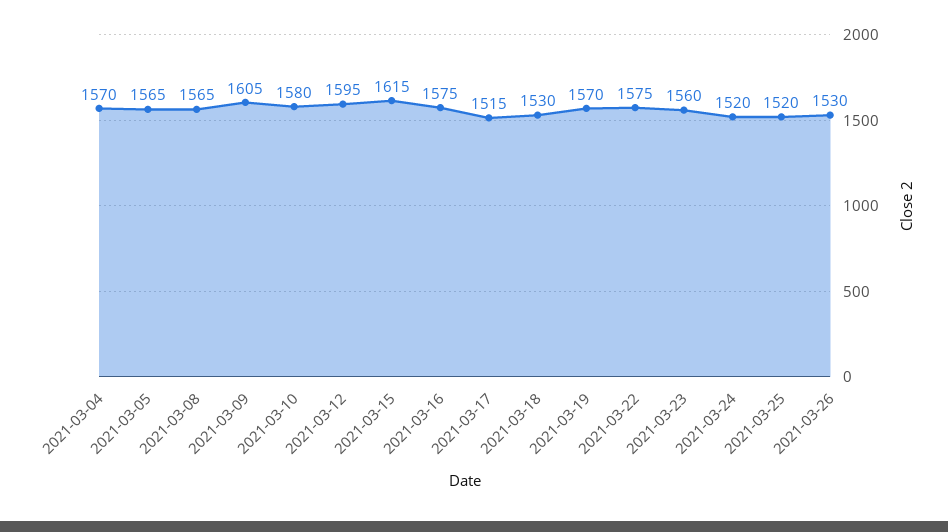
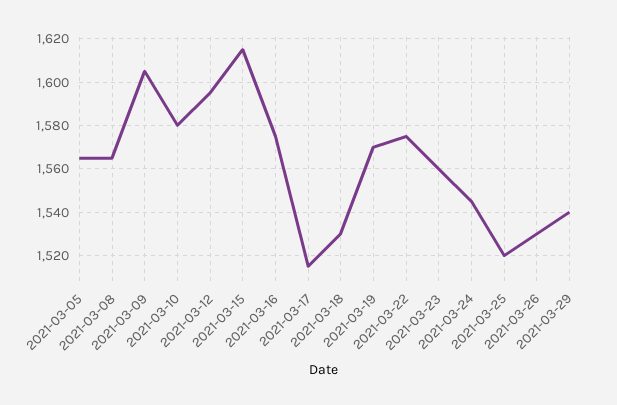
2021-03-04: 1570 -> none
2021-03-24: 1520 -> 1545
2021-03-29: none -> 1540

